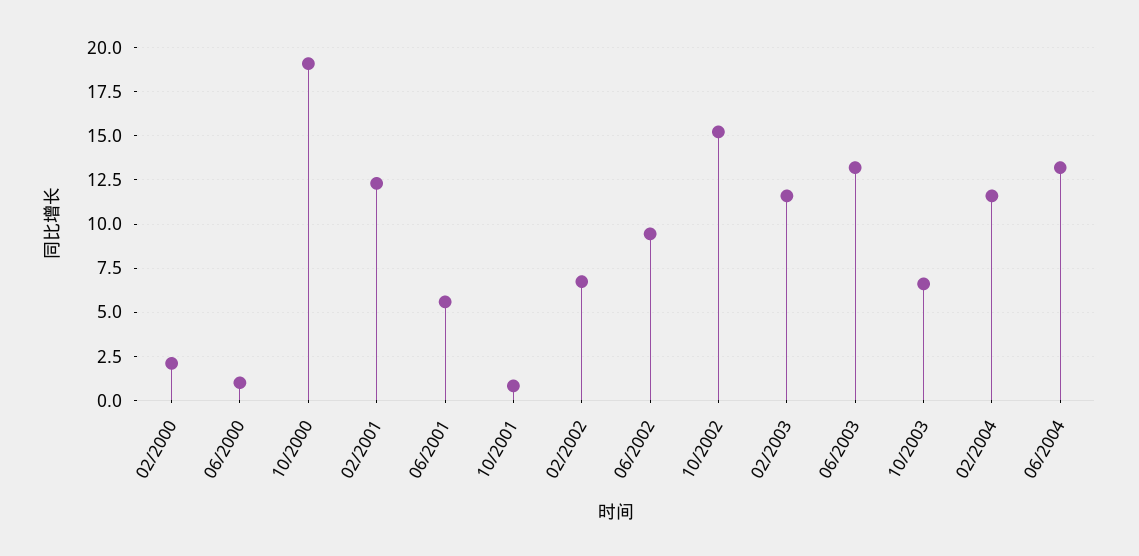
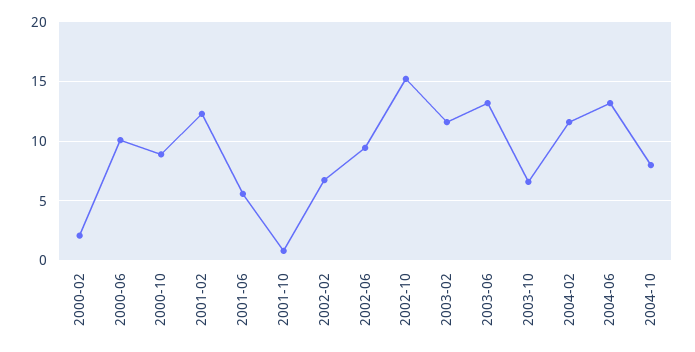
06/2000: 1 -> 10
10/2000: 19 -> 9
2004-10: none -> 8

